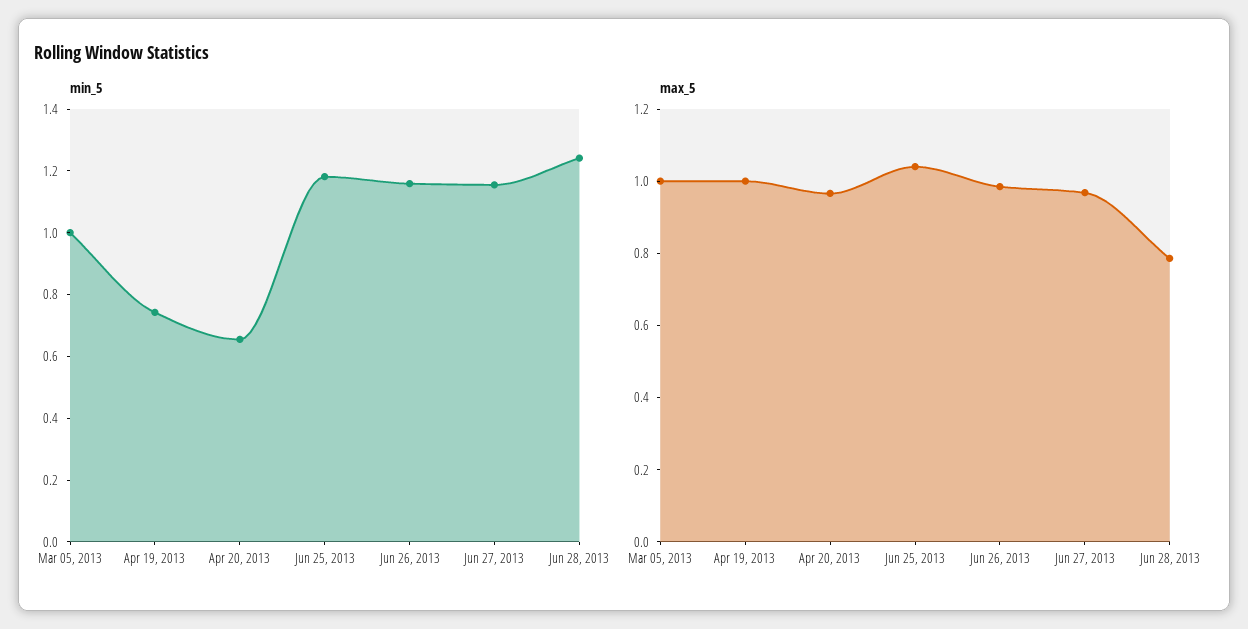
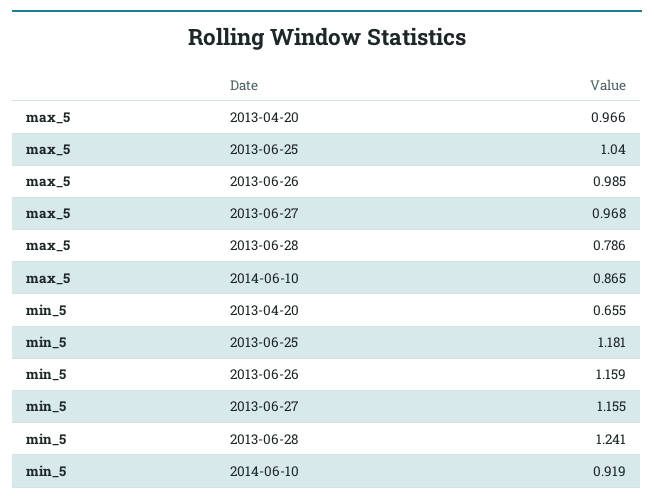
min_5, Mar 05, 2013: 1 -> none
min_5, Apr 19, 2013: 0.75 -> none
max_5, Mar 05, 2013: 1 -> none
max_5, Apr 19, 2013: 1 -> none
max_5, 2014-06-10: none -> 0.865
min_5, 2014-06-10: none -> 0.919

